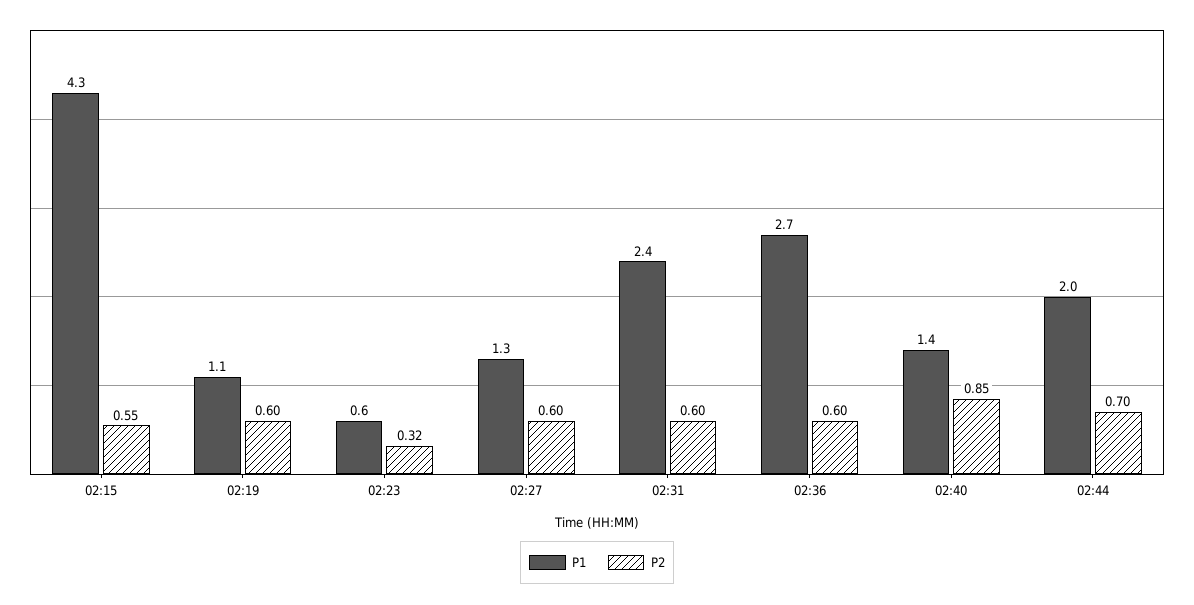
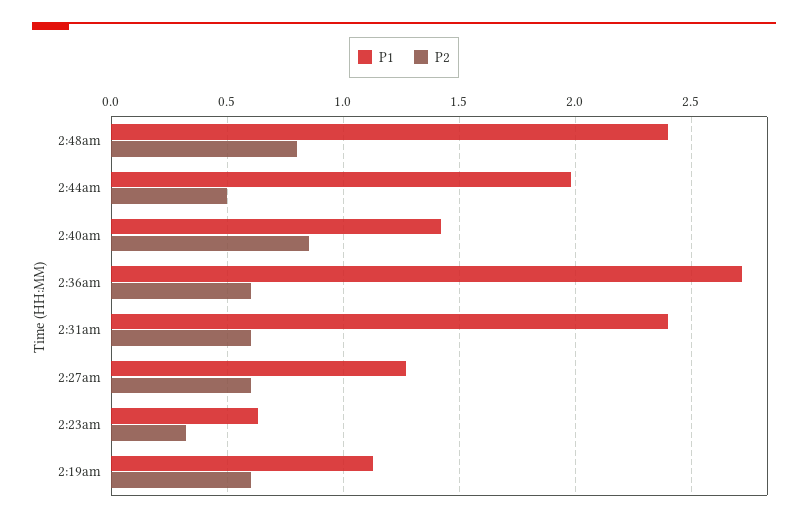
P1, 02:15: 4.3 -> none
P2, 02:15: 0.55 -> none
P2, 02:44: 0.7 -> 0.5
P1, 2:48am: none -> 2.4
P2, 2:48am: none -> 0.8

